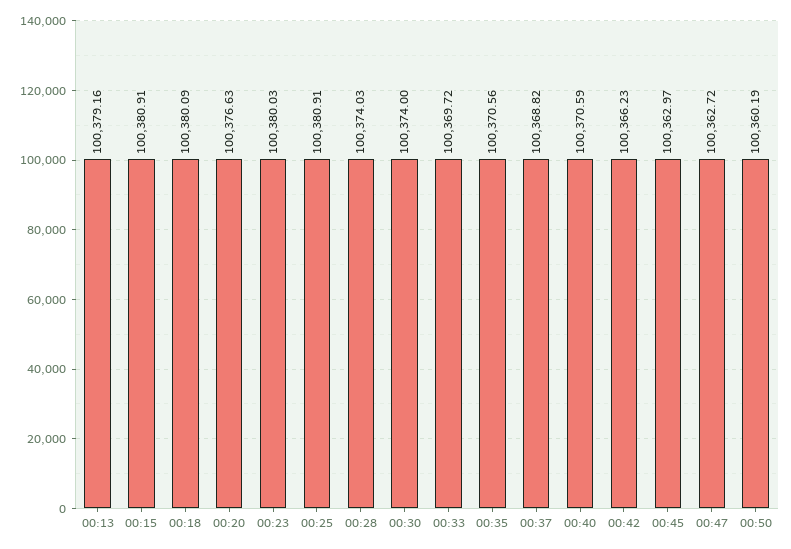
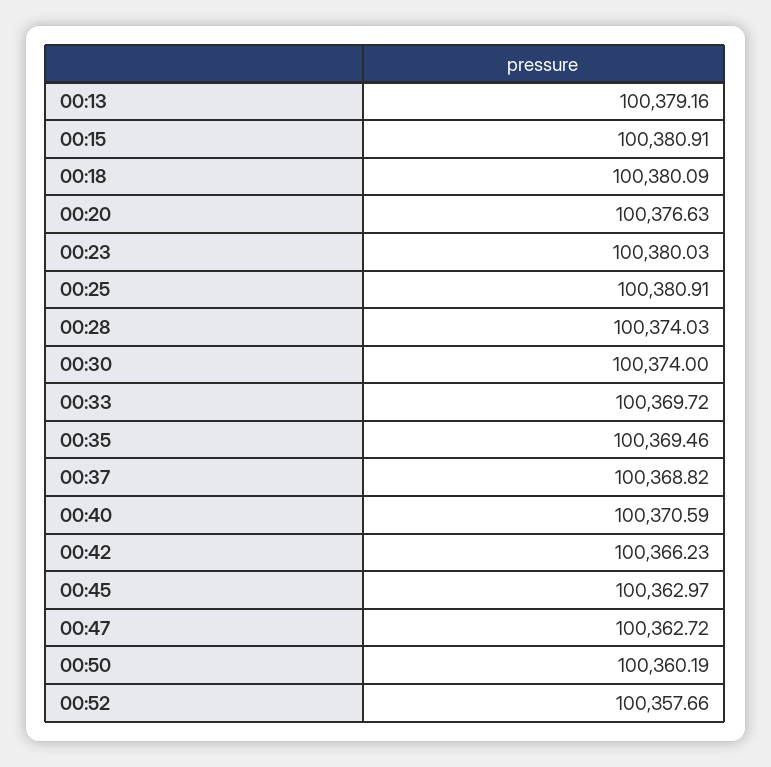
00:35: 100370.56 -> 100369.46
00:52: none -> 100357.66

